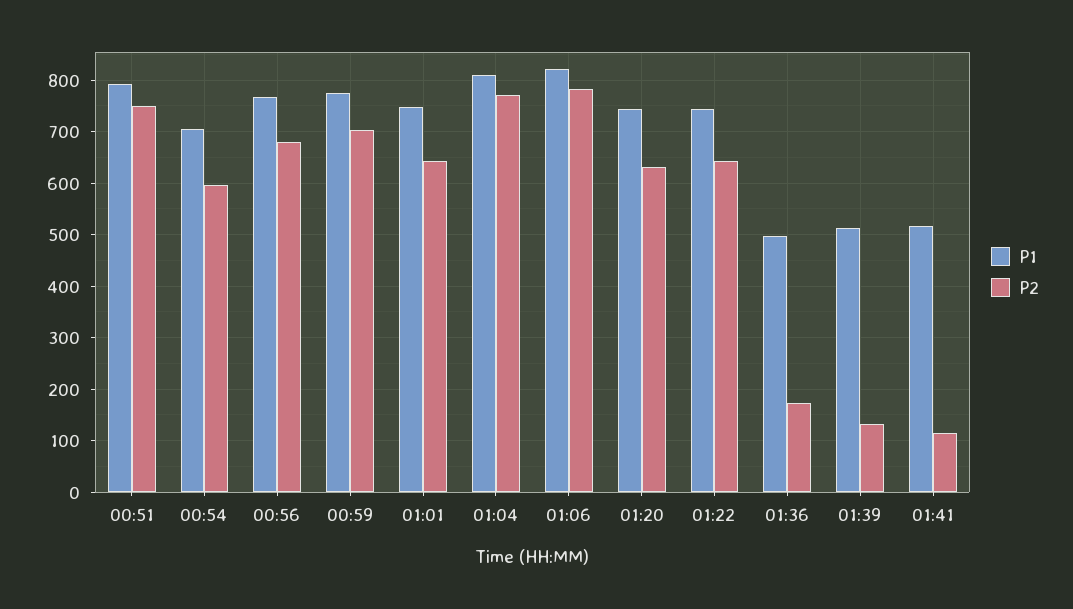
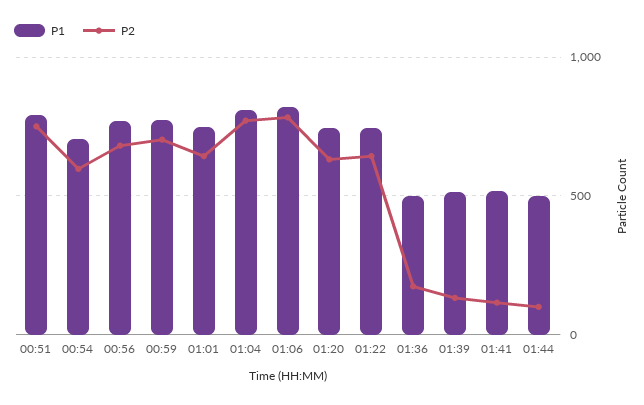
P1, 01:44: none -> 500
P2, 01:44: none -> 100

